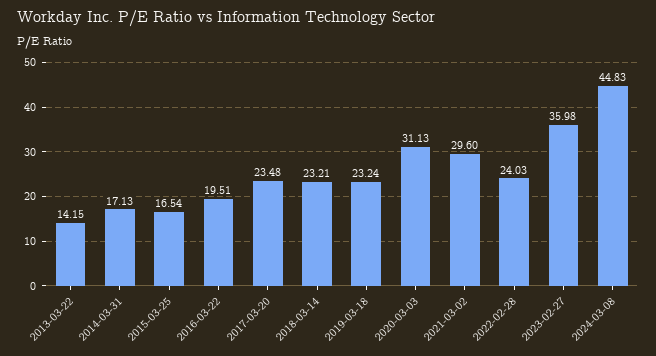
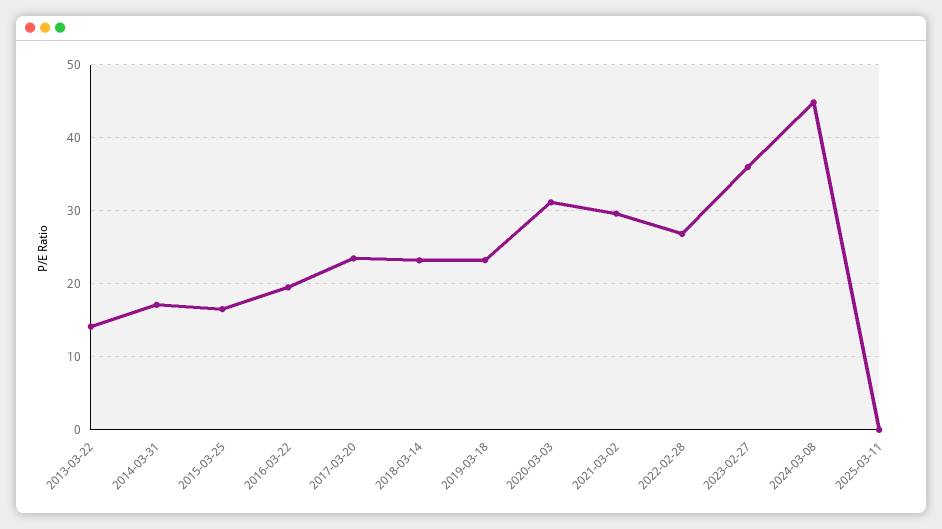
2022-02-28: 24.03 -> 27
2025-03-11: none -> 0

